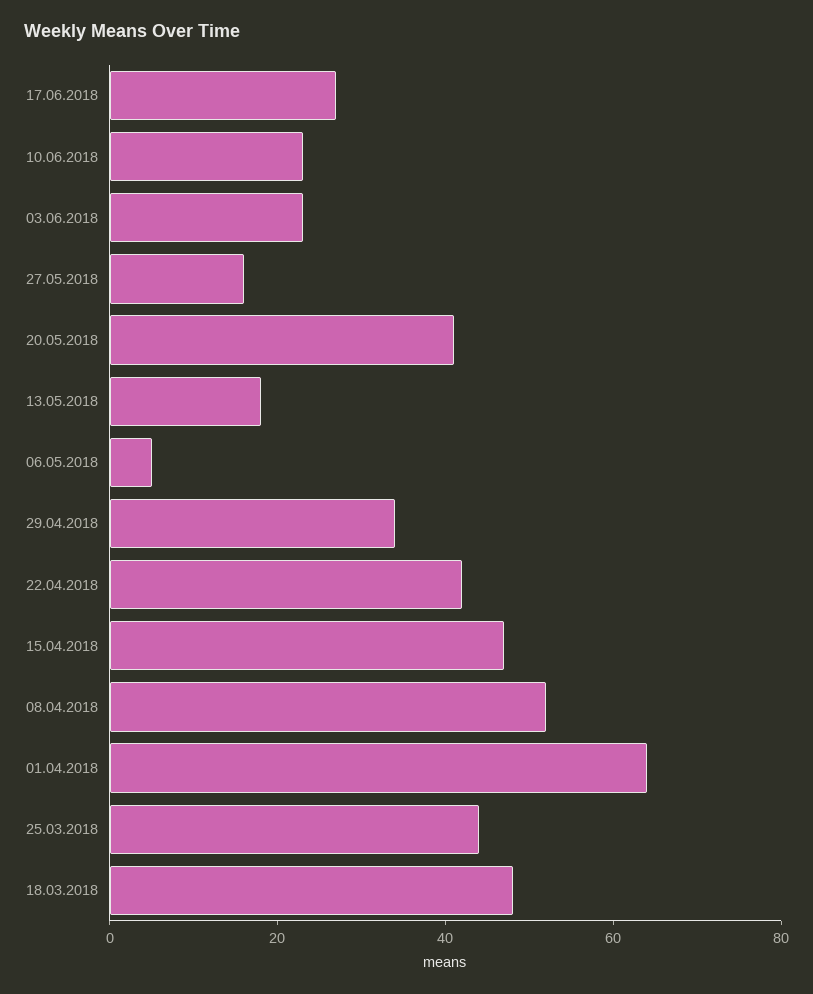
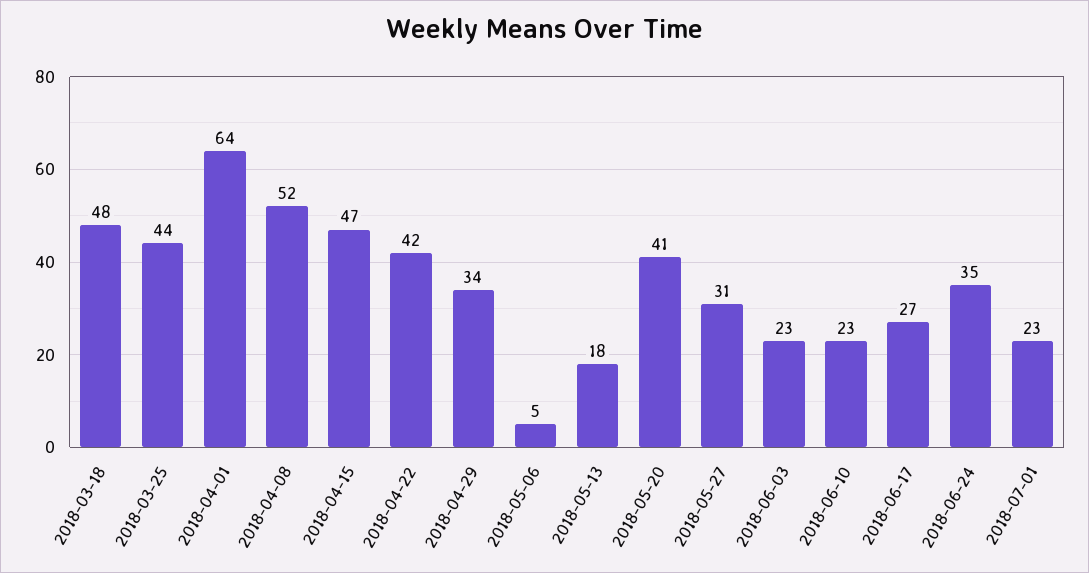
27.05.2018: 15 -> 31
2018-06-24: none -> 35
2018-07-01: none -> 23

